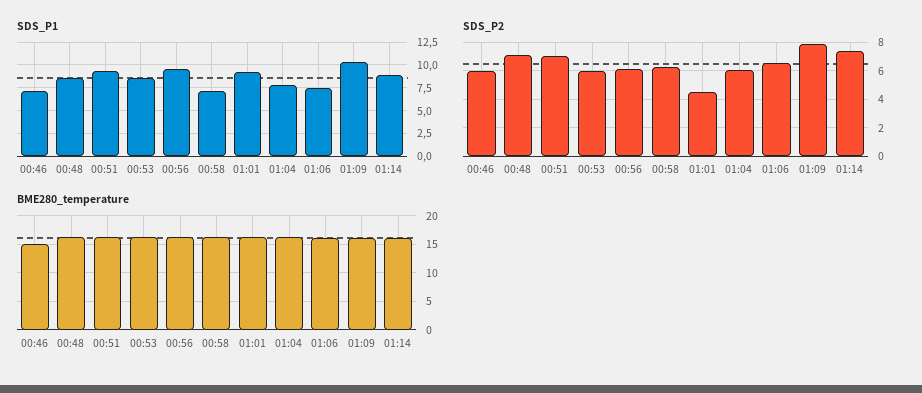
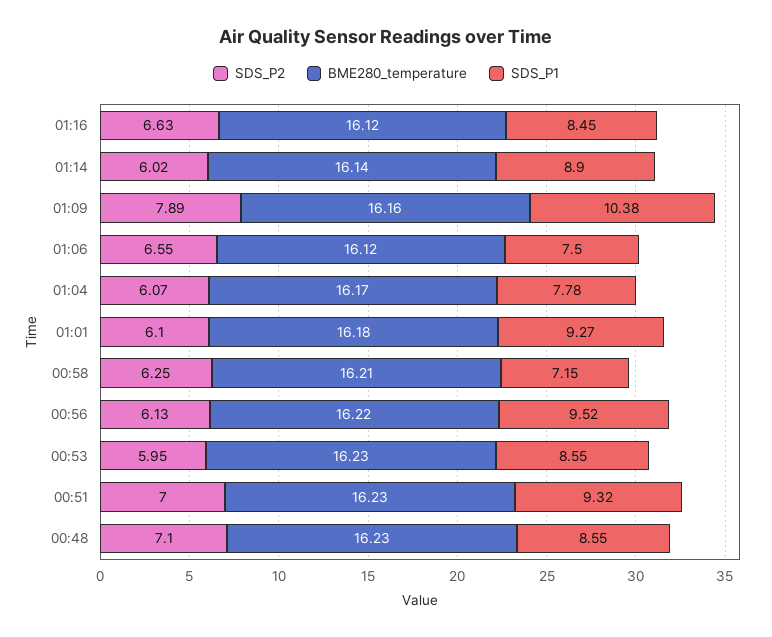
SDS_P1, 00:46: 7.5 -> none
SDS_P2, 00:46: 6 -> none
SDS_P2, 01:01: 4.5 -> 6.1
SDS_P2, 01:14: 7.5 -> 6.02
BME280_temperature, 00:46: 15 -> none
SDS_P2, 01:16: none -> 6.63
BME280_temperature, 01:16: none -> 16.12
SDS_P1, 01:16: none -> 8.45

